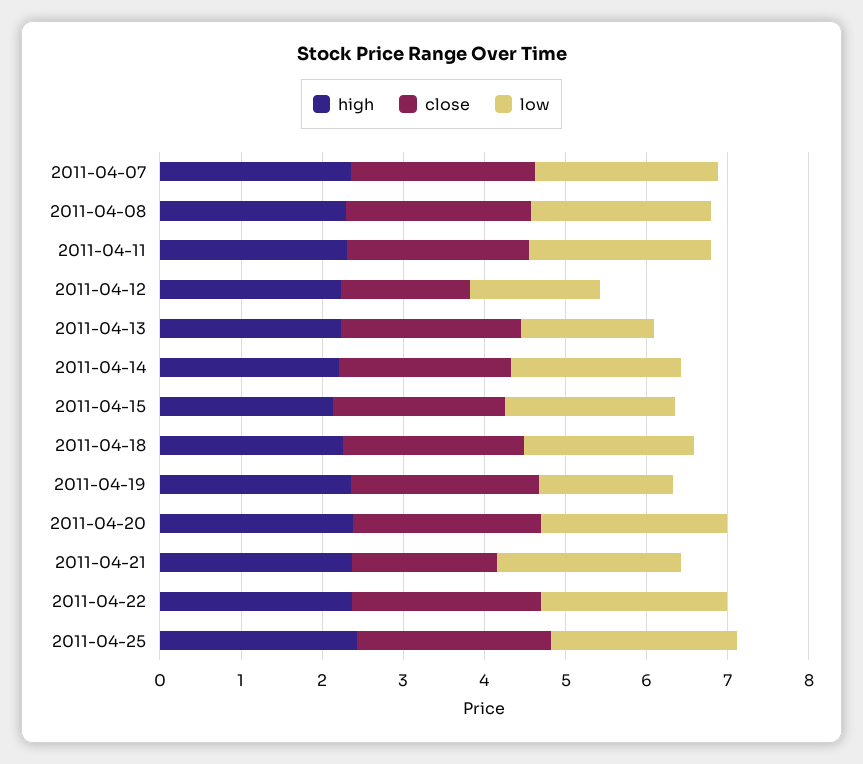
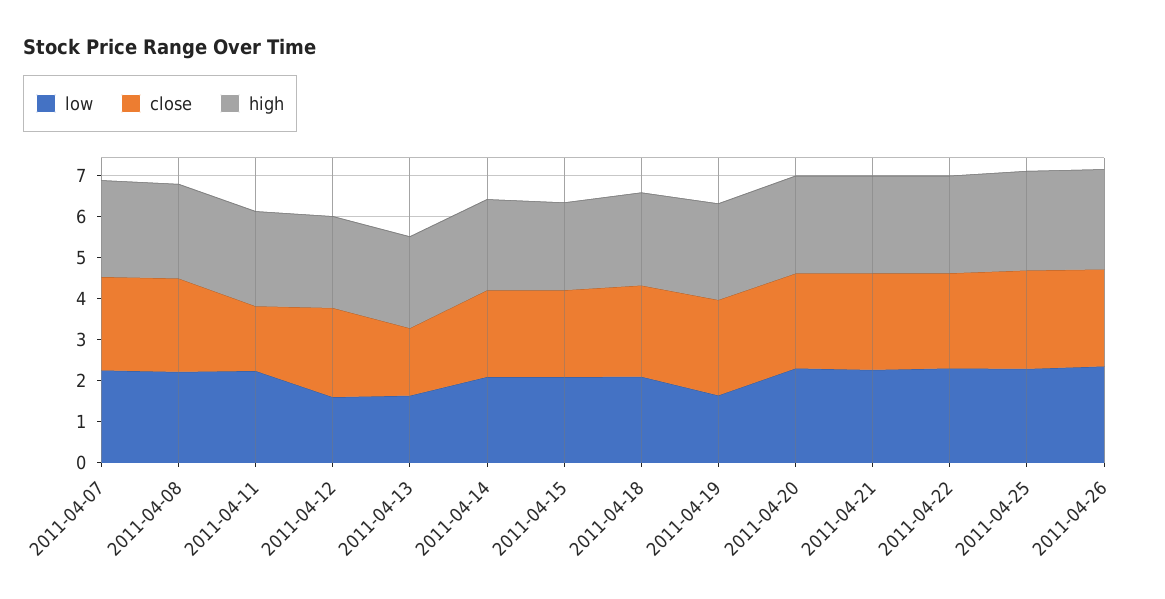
close, 2011-04-11: 2.2 -> 1.6
close, 2011-04-12: 1.6 -> 2.2
close, 2011-04-13: 2.2 -> 1.6
close, 2011-04-21: 1.8 -> 2.4
low, 2011-04-26: none -> 2.4
close, 2011-04-26: none -> 2.4
high, 2011-04-26: none -> 2.4

